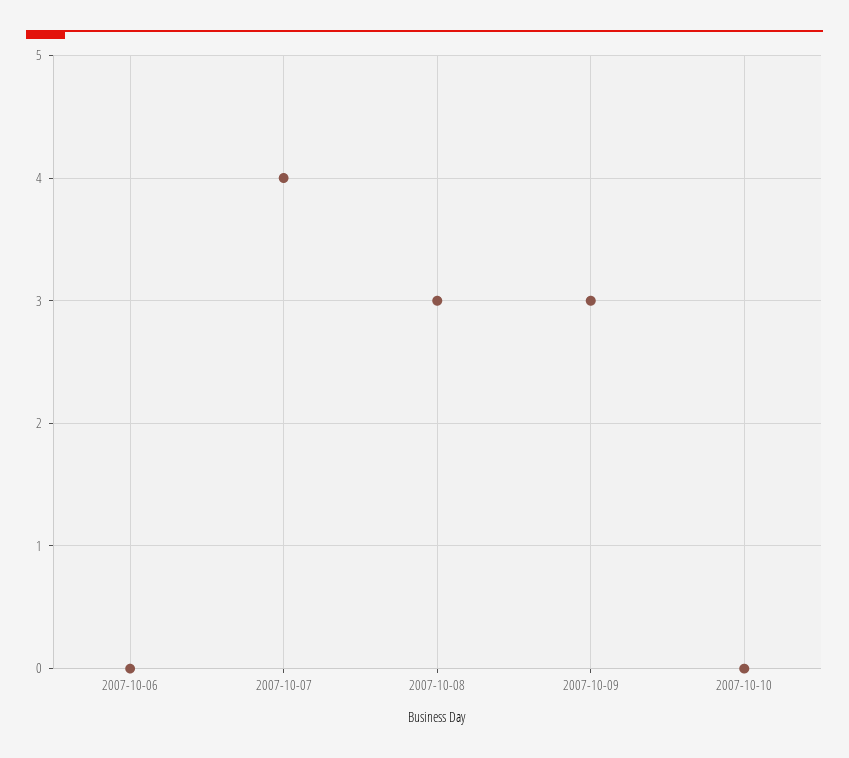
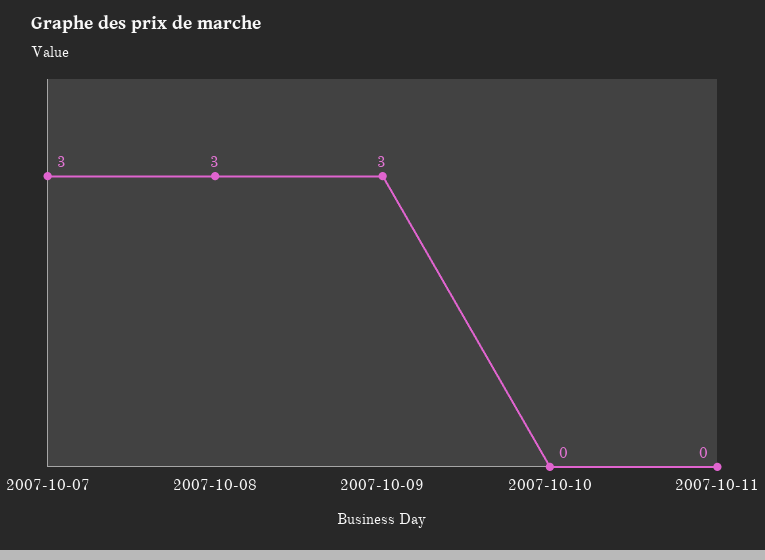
2007-10-06: 0 -> none
2007-10-07: 4 -> 3
2007-10-11: none -> 0

